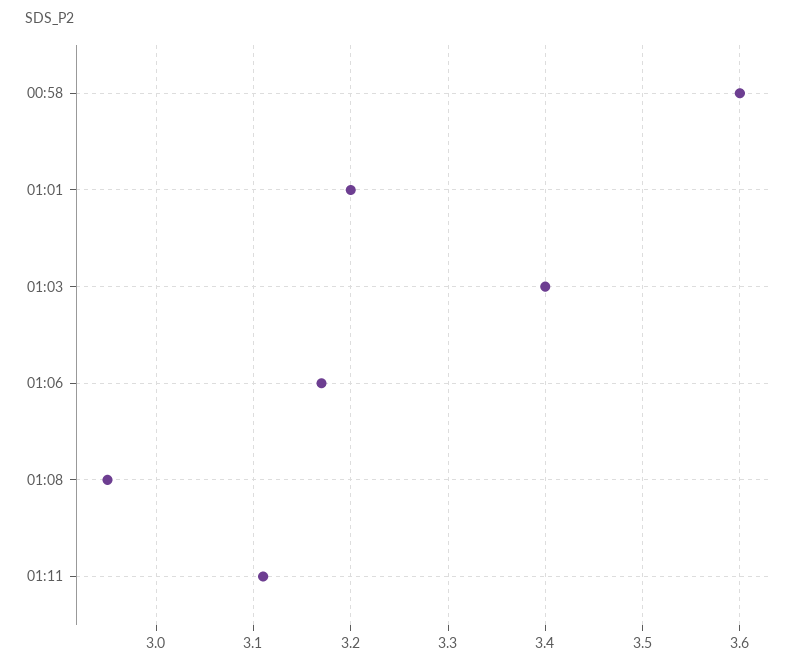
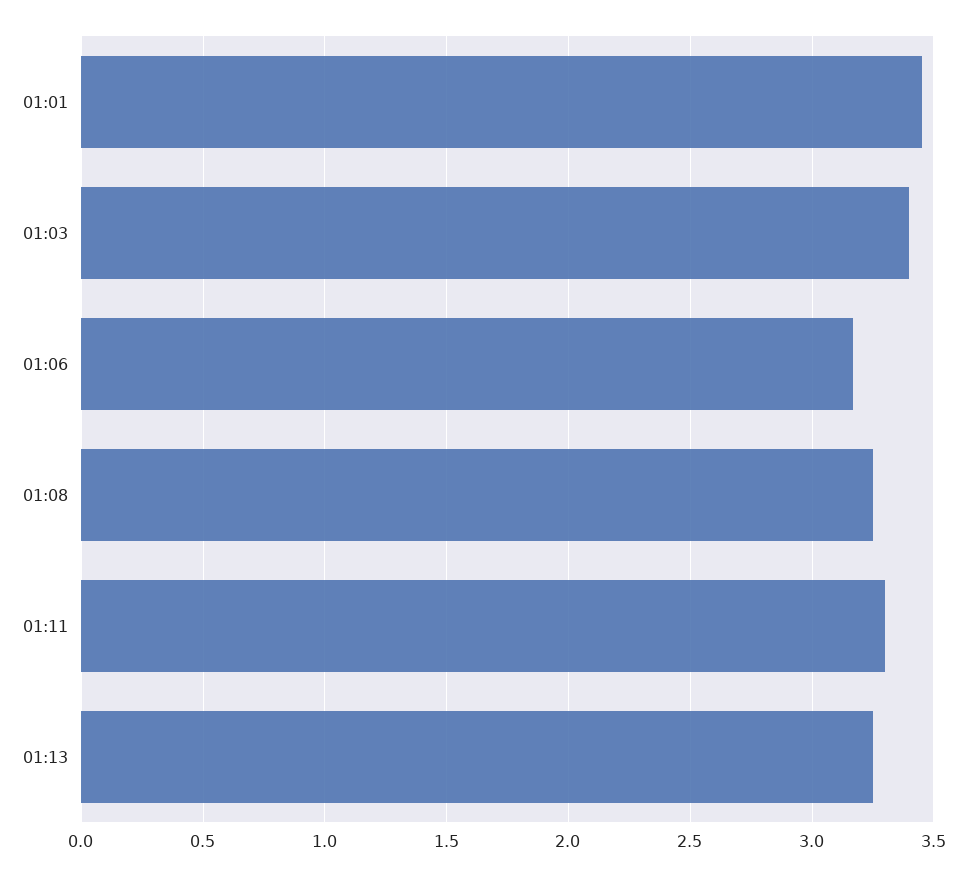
00:58: 3.6 -> none
01:01: 3.2 -> 3.45
01:08: 2.95 -> 3.25
01:11: 3.11 -> 3.3
01:13: none -> 3.25

